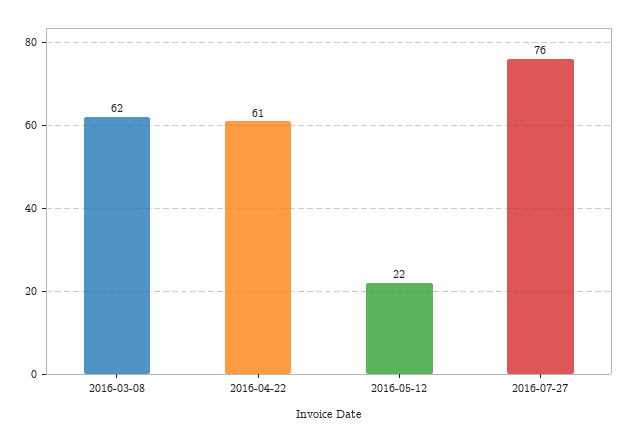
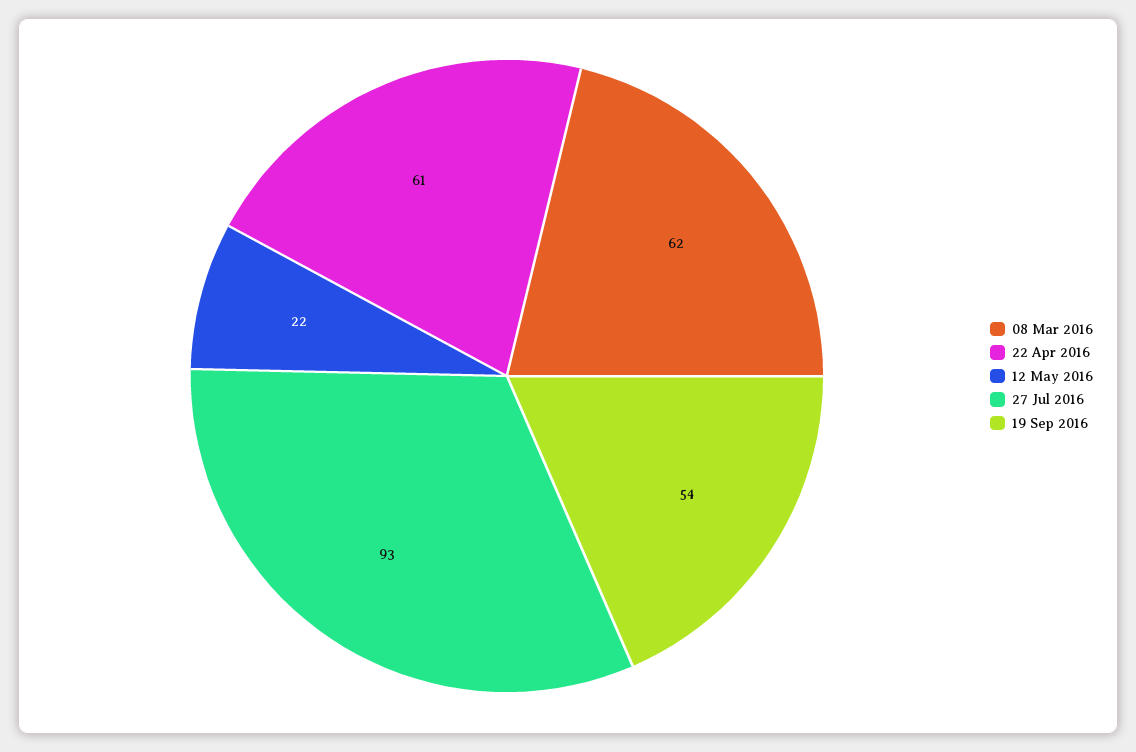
2016-07-27: 76 -> 93
19 Sep 2016: none -> 54

